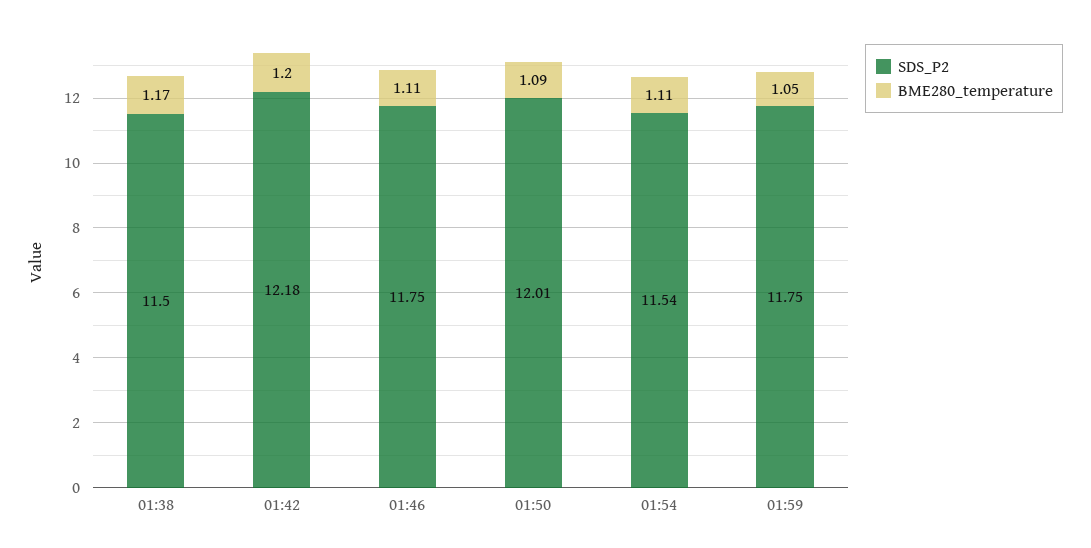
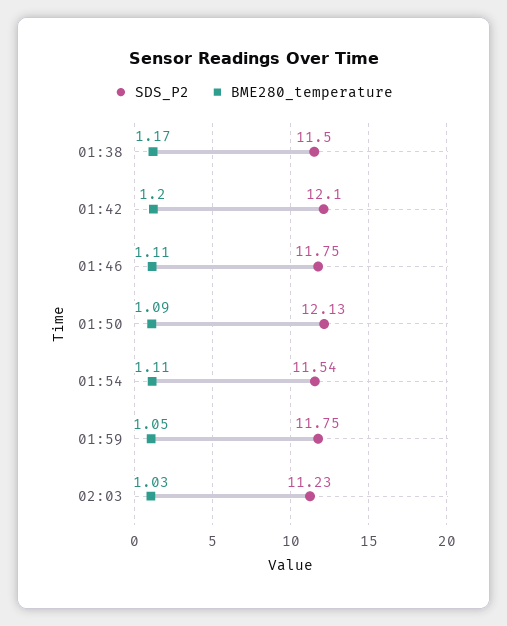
SDS_P2, 01:42: 12.18 -> 12.1
SDS_P2, 01:50: 12.01 -> 12.13
SDS_P2, 02:03: none -> 11.23
BME280_temperature, 02:03: none -> 1.03

